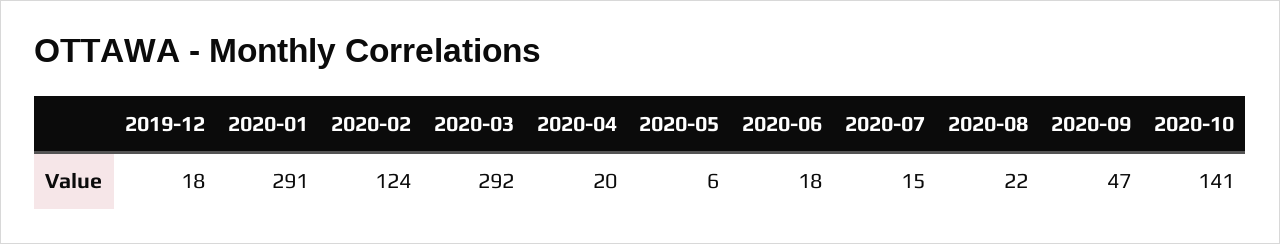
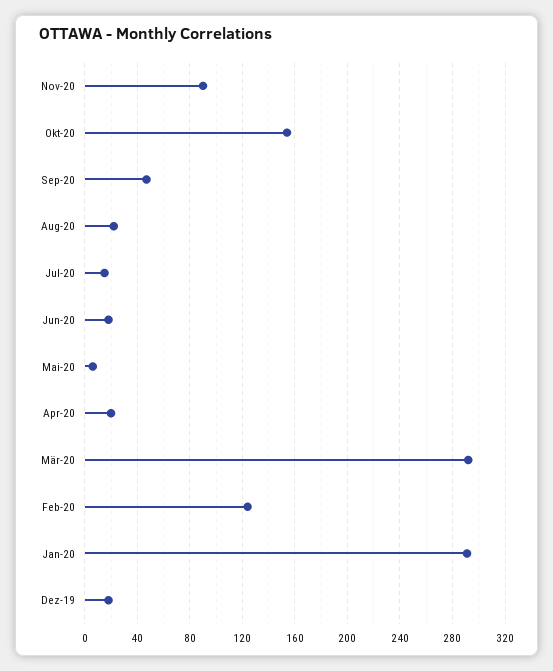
2020-10: 141 -> 155
Nov-20: none -> 90

